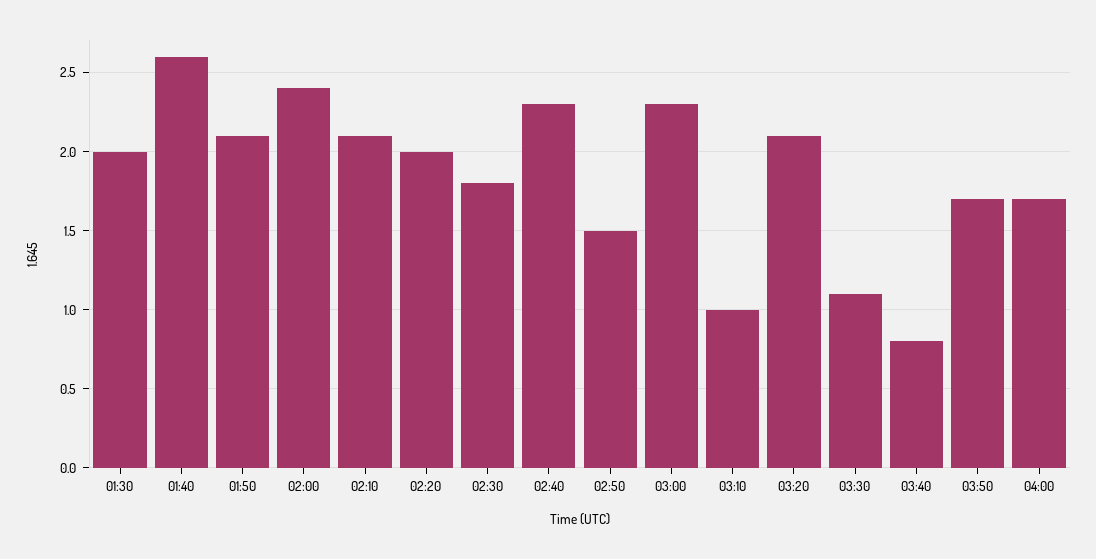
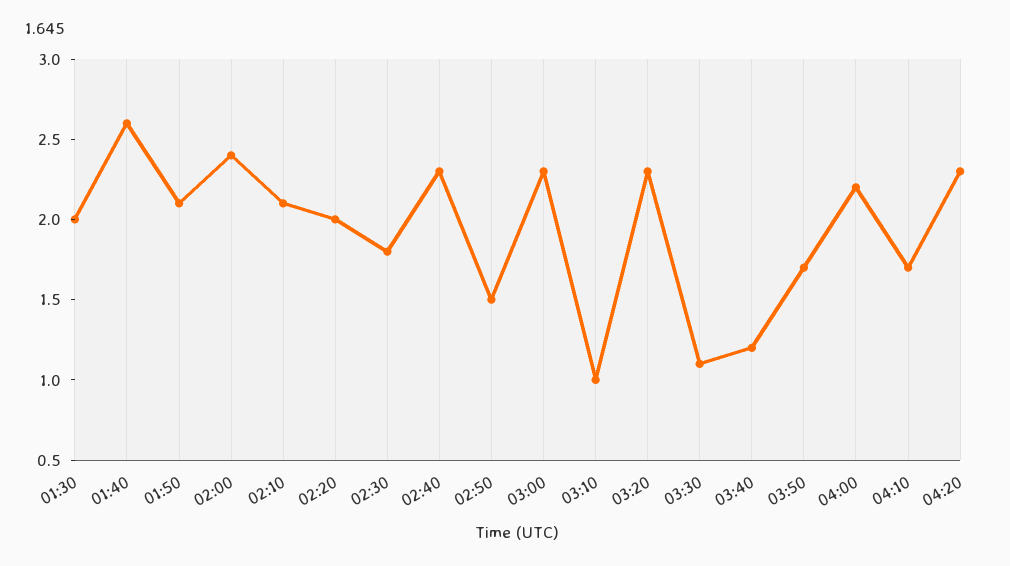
03:20: 2.1 -> 2.3
03:40: 0.8 -> 1.2
04:00: 1.7 -> 2.2
04:10: none -> 1.7
04:20: none -> 2.3

